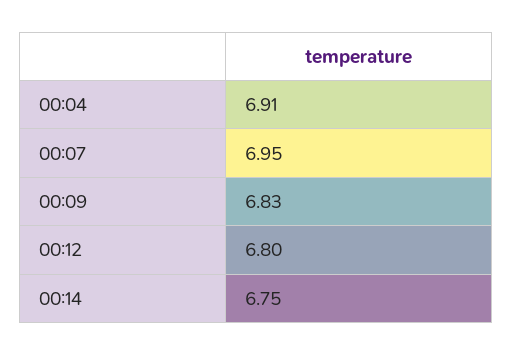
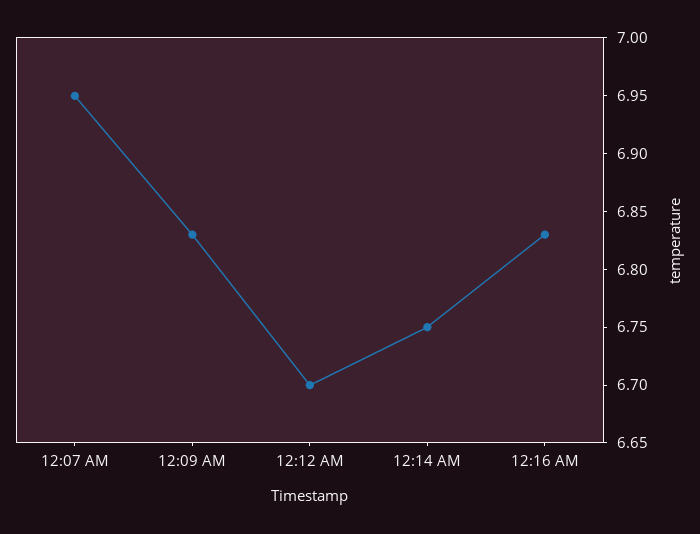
00:04: 6.91 -> none
00:12: 6.8 -> 6.7
12:16 AM: none -> 6.83

